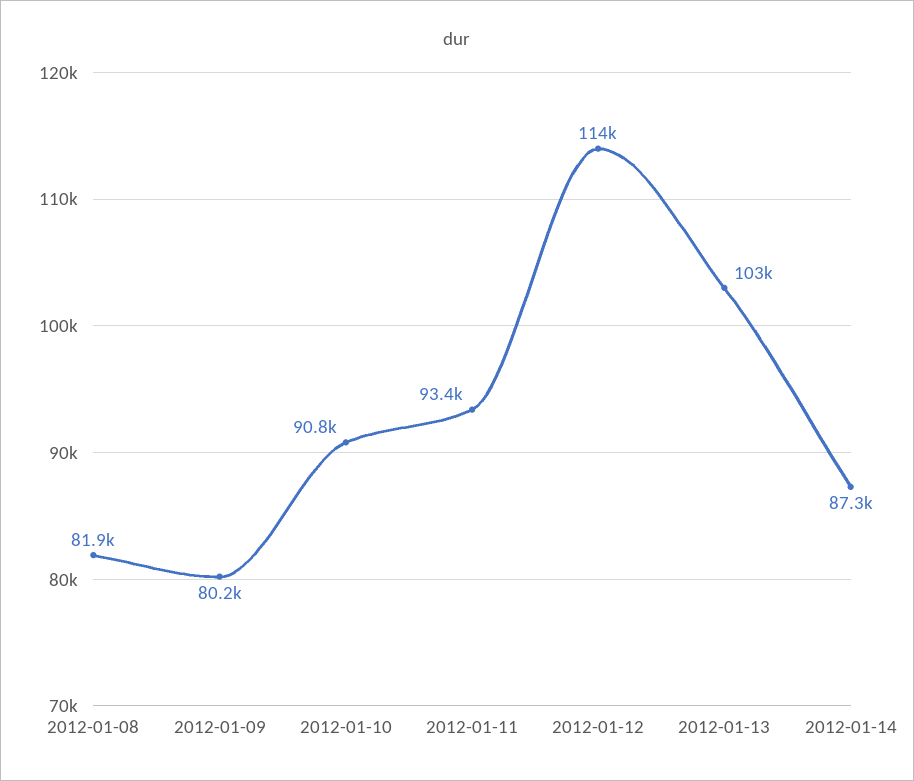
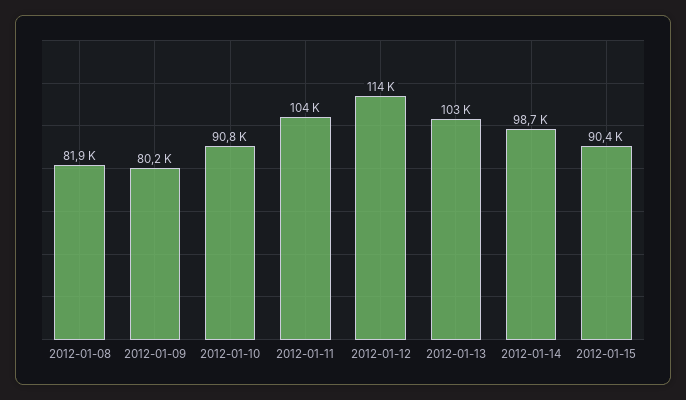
2012-01-11: 93400 -> 104000
2012-01-14: 87300 -> 98700
2012-01-15: none -> 90400

